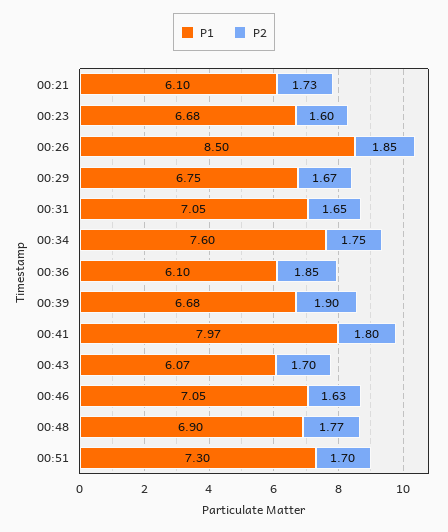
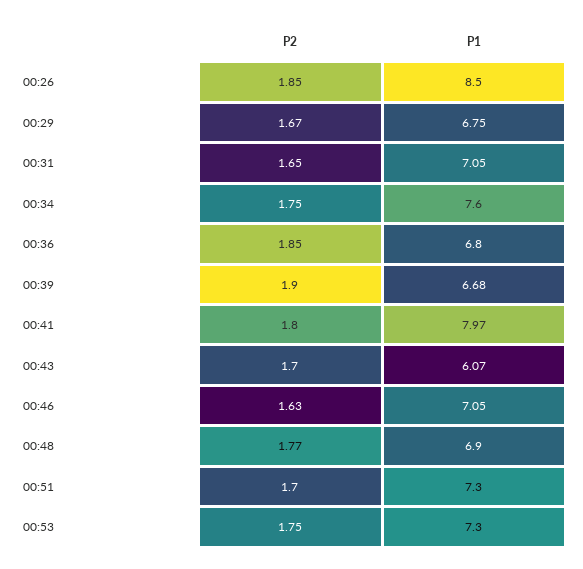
P1, 00:21: 6.1 -> none
P2, 00:21: 1.73 -> none
P1, 00:23: 6.68 -> none
P2, 00:23: 1.6 -> none
P1, 00:36: 6.1 -> 6.8
P2, 00:53: none -> 1.75
P1, 00:53: none -> 7.3

